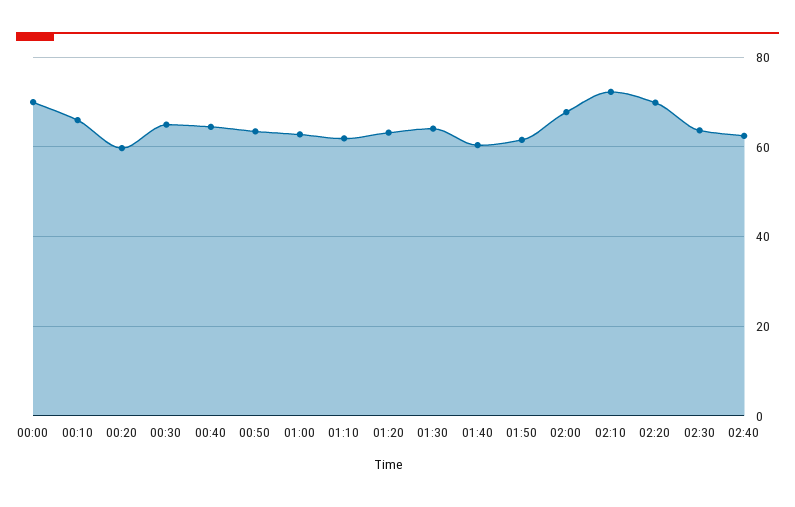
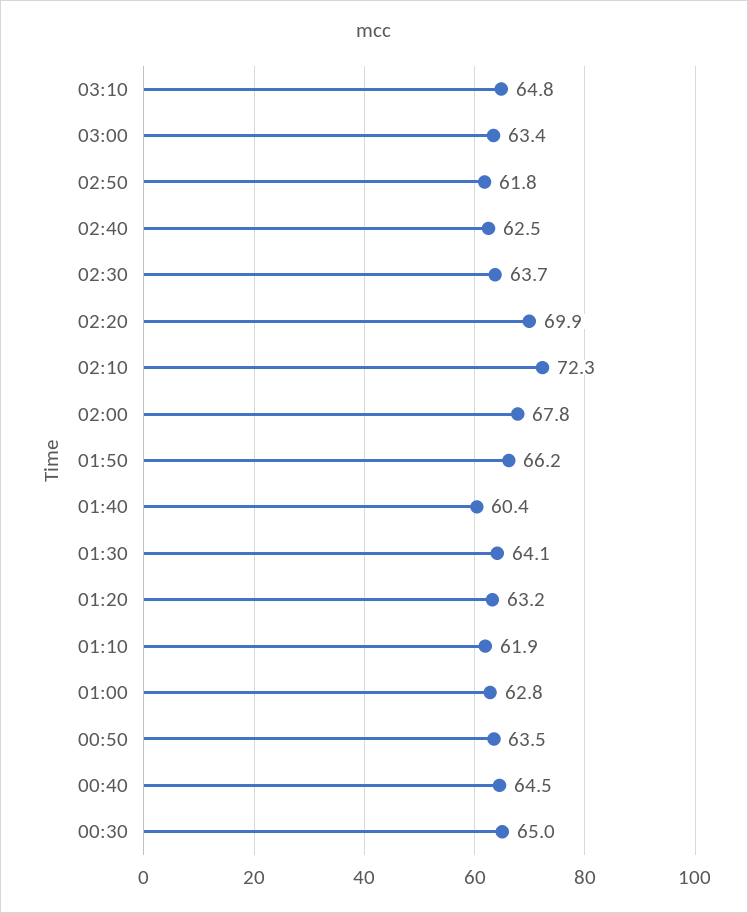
00:00: 70 -> none
00:10: 66 -> none
00:20: 60 -> none
01:50: 62 -> 66.2
03:10: none -> 64.8
03:00: none -> 63.4
02:50: none -> 61.8

